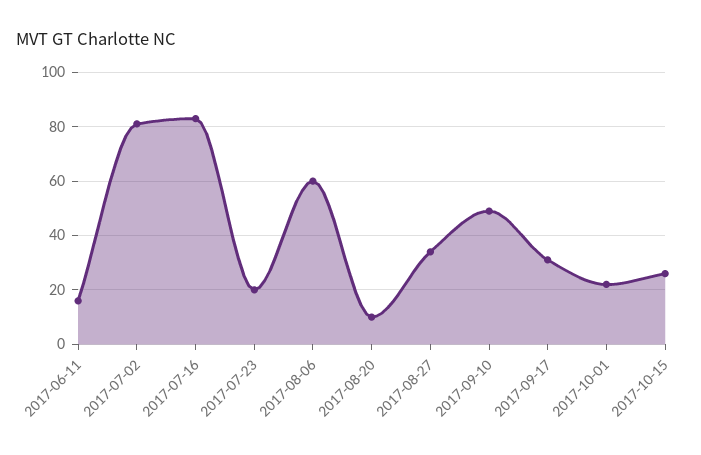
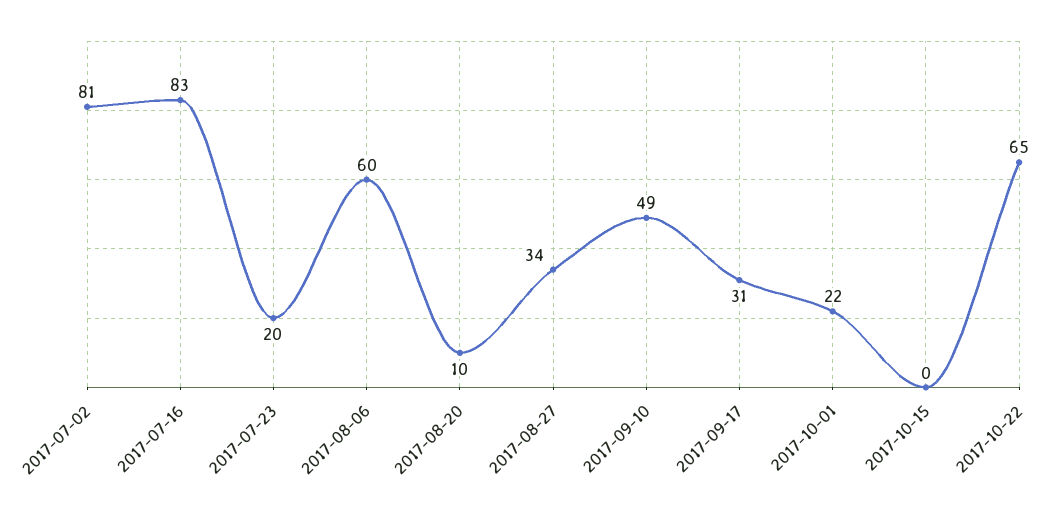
2017-06-11: 15 -> none
2017-10-15: 25 -> 0
2017-10-22: none -> 65

